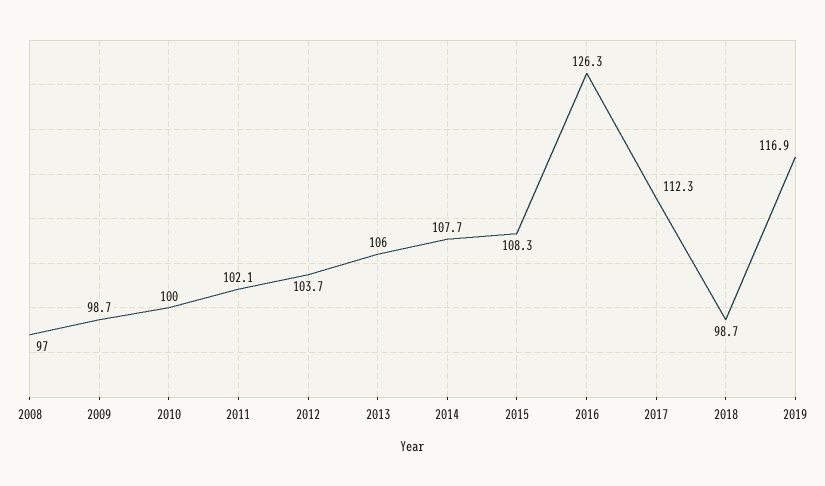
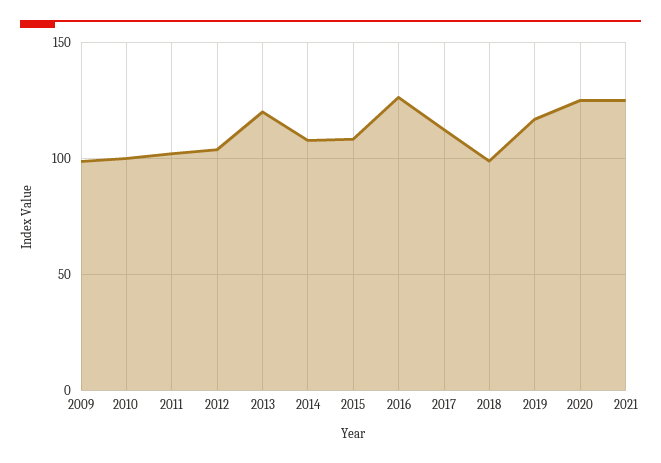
2008: 97 -> none
2013: 106 -> 120
2020: none -> 125
2021: none -> 125

